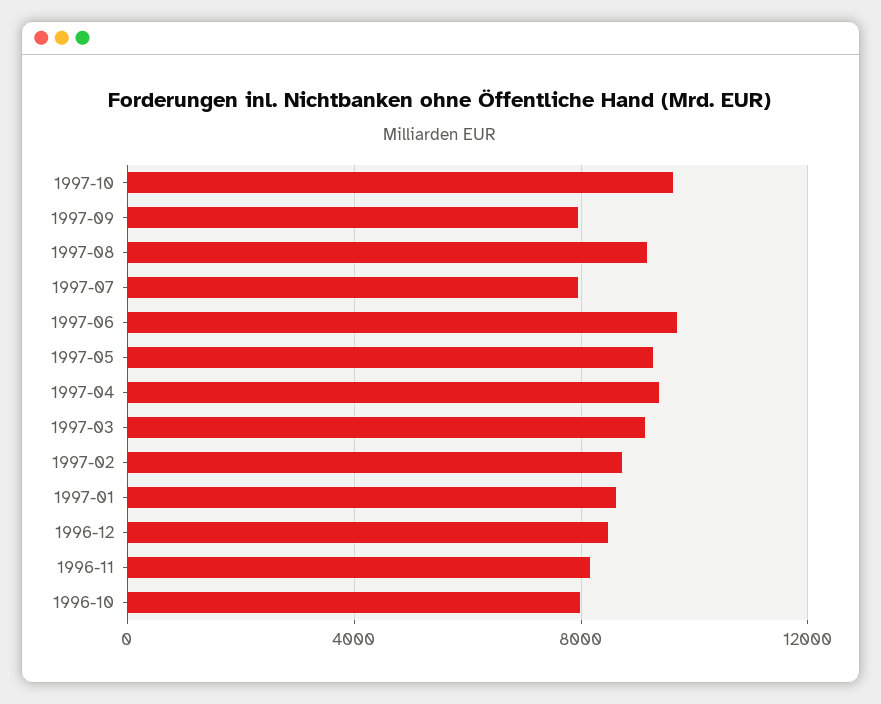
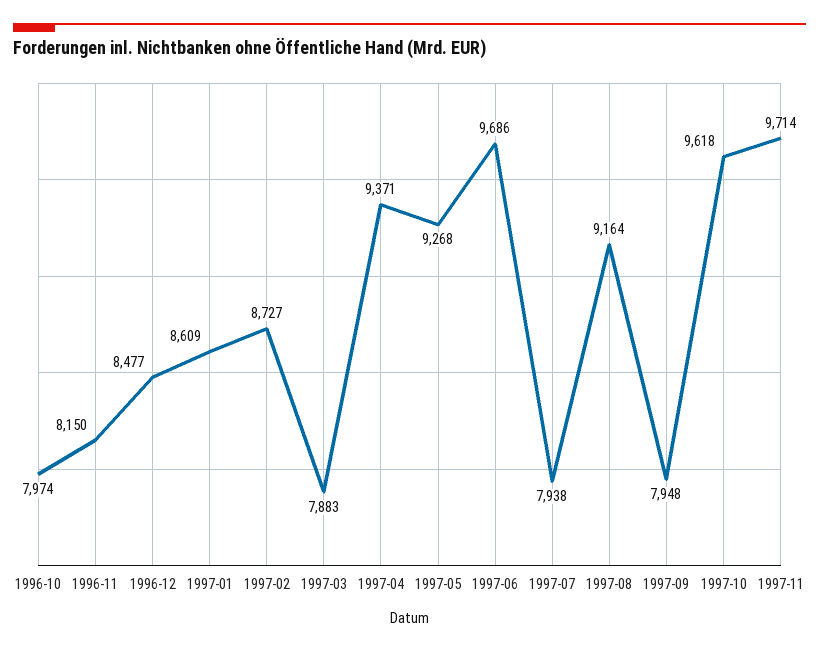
1997-03: 9000 -> 7883
1997-11: none -> 9714

